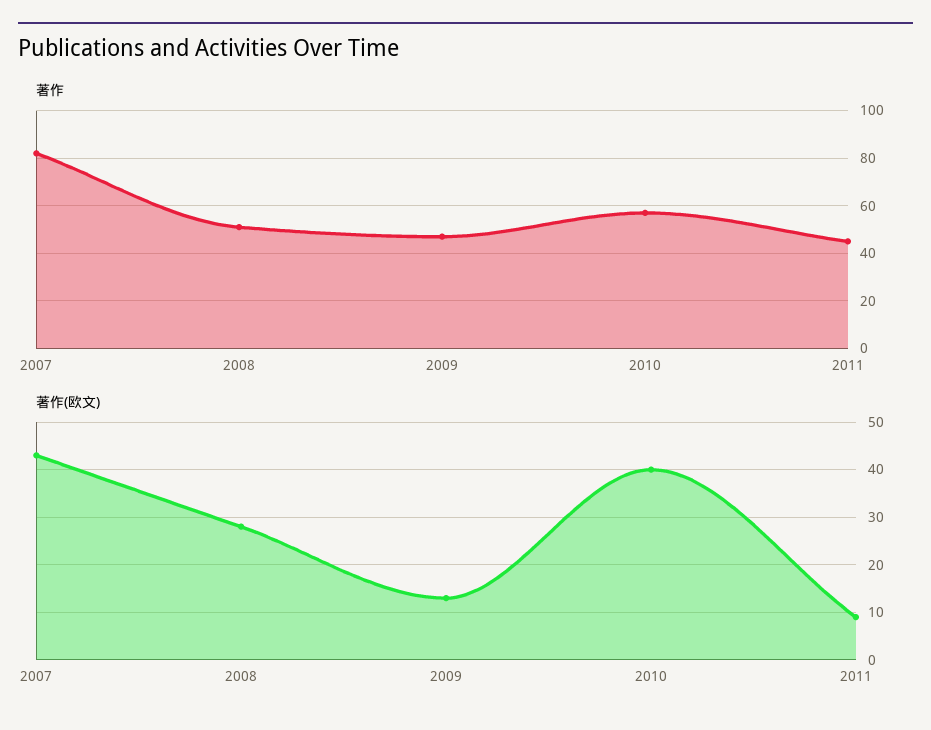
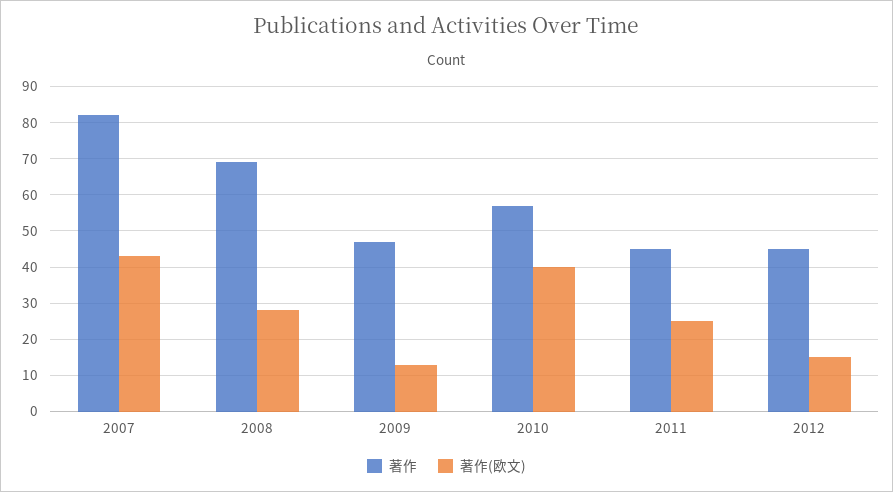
著作, 2008: 50 -> 70
著作(欧文), 2011: 10 -> 25
著作, 2012: none -> 45
著作(欧文), 2012: none -> 15

